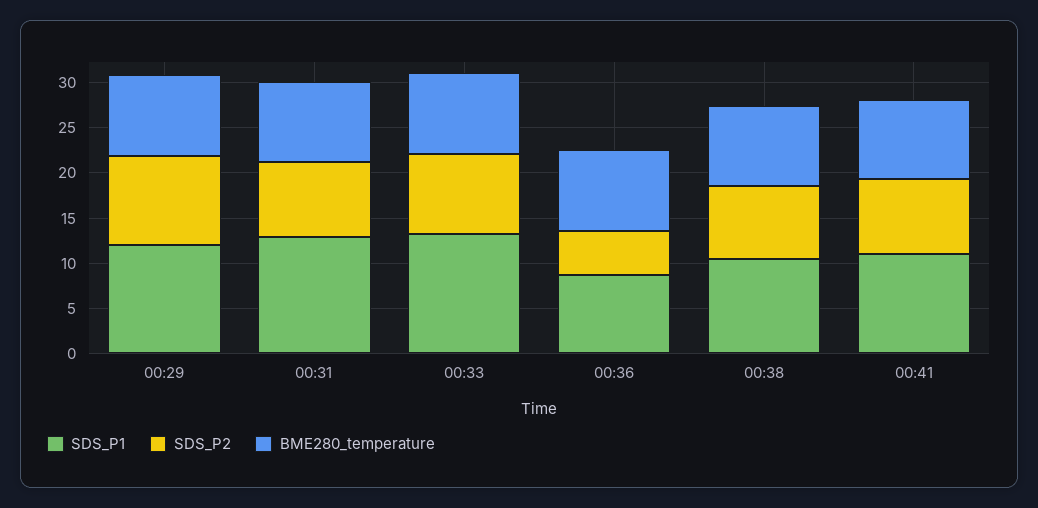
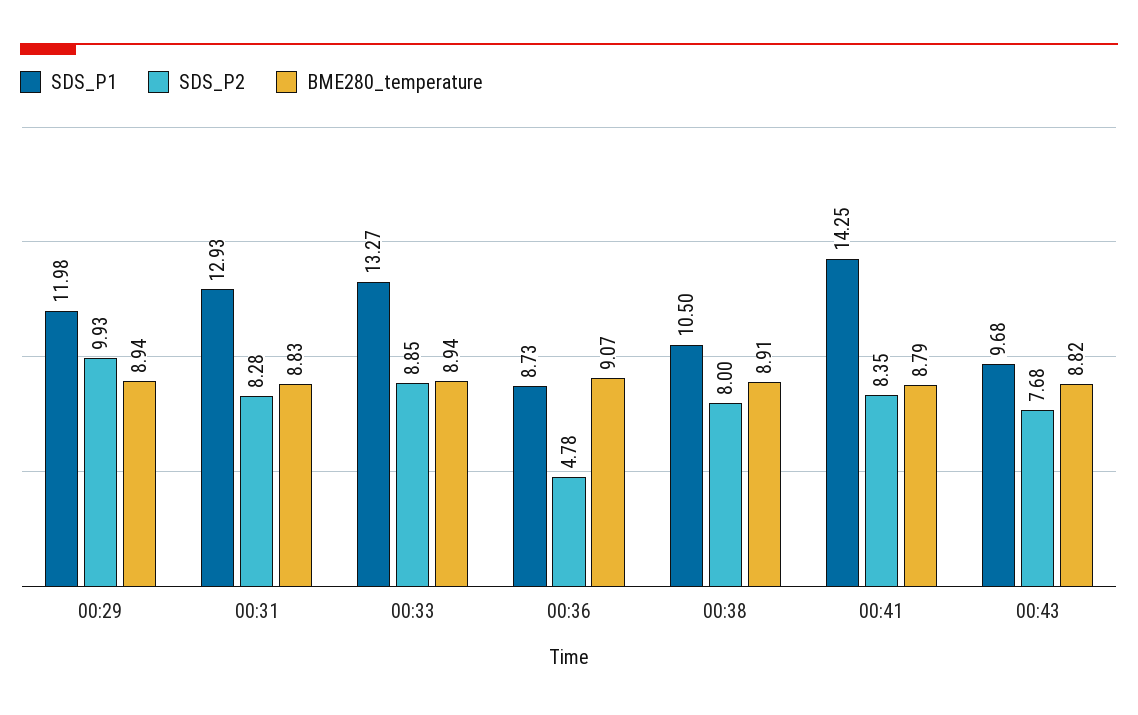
SDS_P1, 00:41: 11 -> 14.25
SDS_P1, 00:43: none -> 9.68
SDS_P2, 00:43: none -> 7.68
BME280_temperature, 00:43: none -> 8.82

